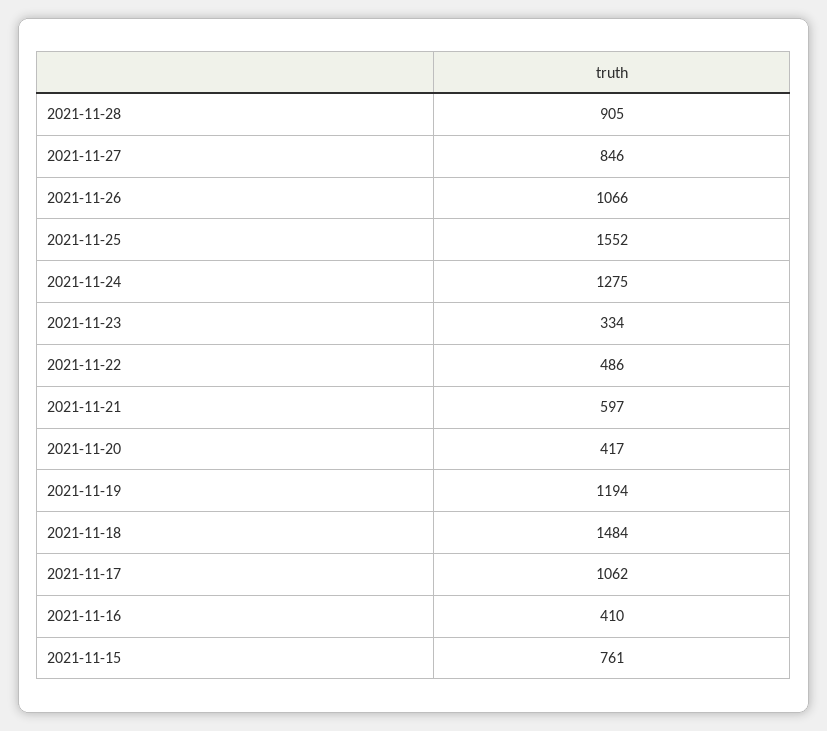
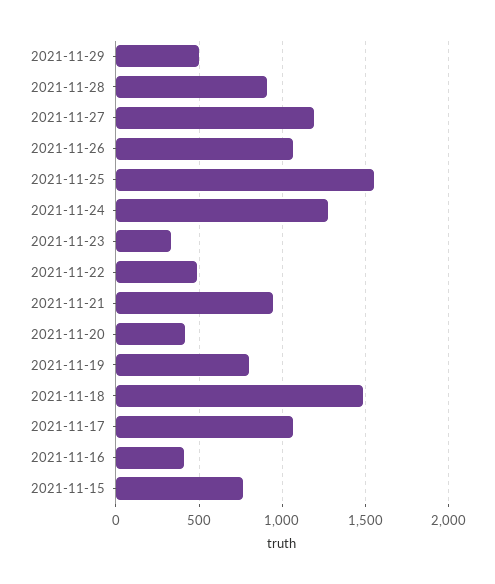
2021-11-27: 846 -> 1200
2021-11-21: 597 -> 950
2021-11-19: 1194 -> 800
2021-11-29: none -> 500

